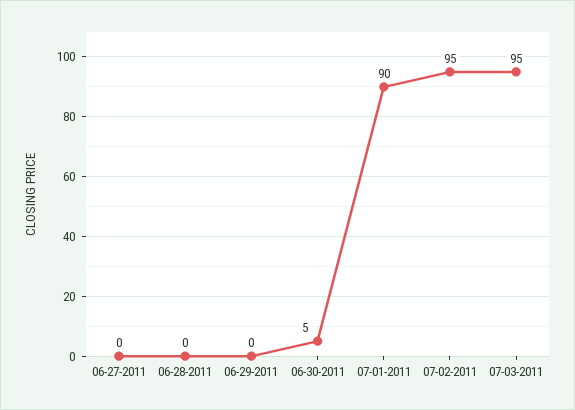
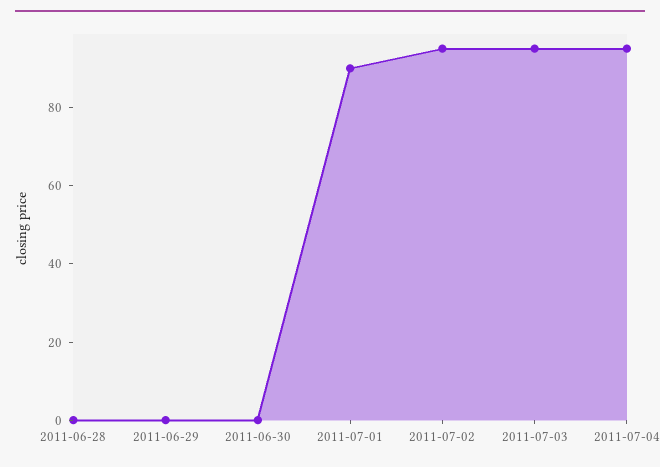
06-27-2011: 0 -> none
06-30-2011: 5 -> 0
2011-07-04: none -> 95

